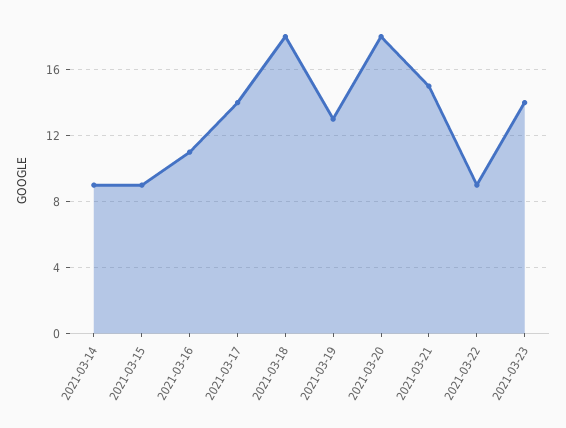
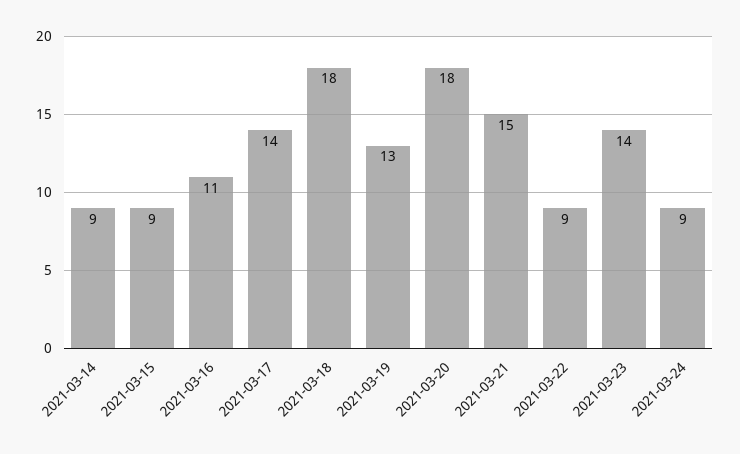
2021-03-24: none -> 9

